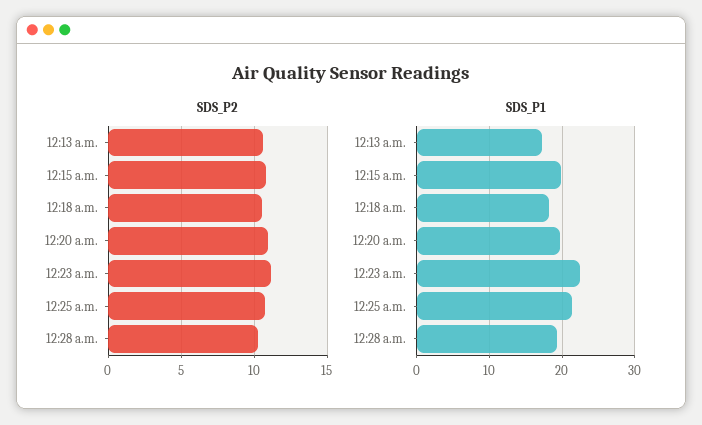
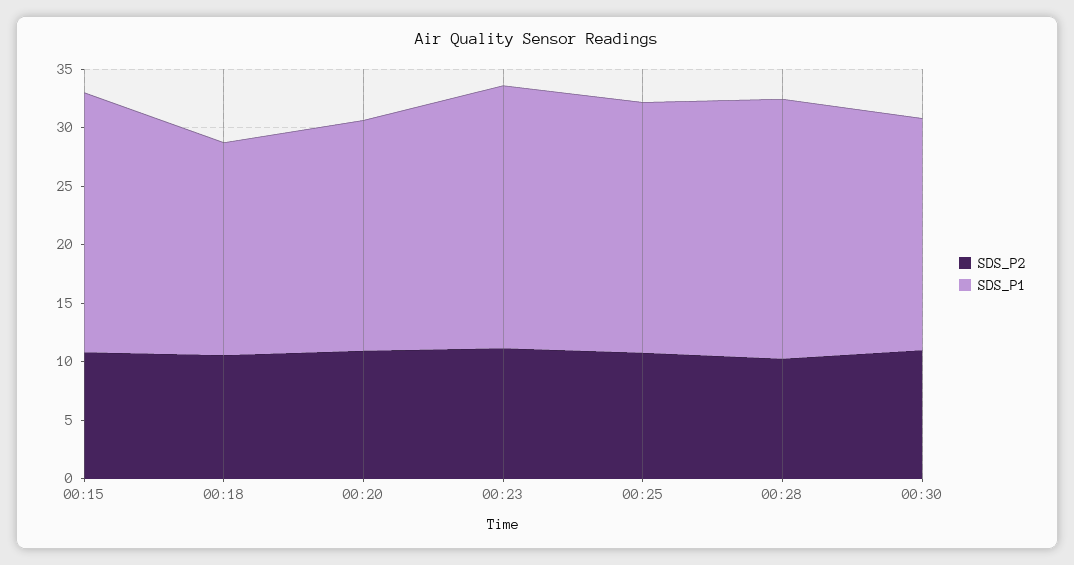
SDS_P2, 12:13 a.m.: 10.5 -> none
SDS_P1, 12:13 a.m.: 17 -> none
SDS_P1, 12:15 a.m.: 20 -> 22
SDS_P1, 12:28 a.m.: 19 -> 22
SDS_P2, 00:30: none -> 11
SDS_P1, 00:30: none -> 20

